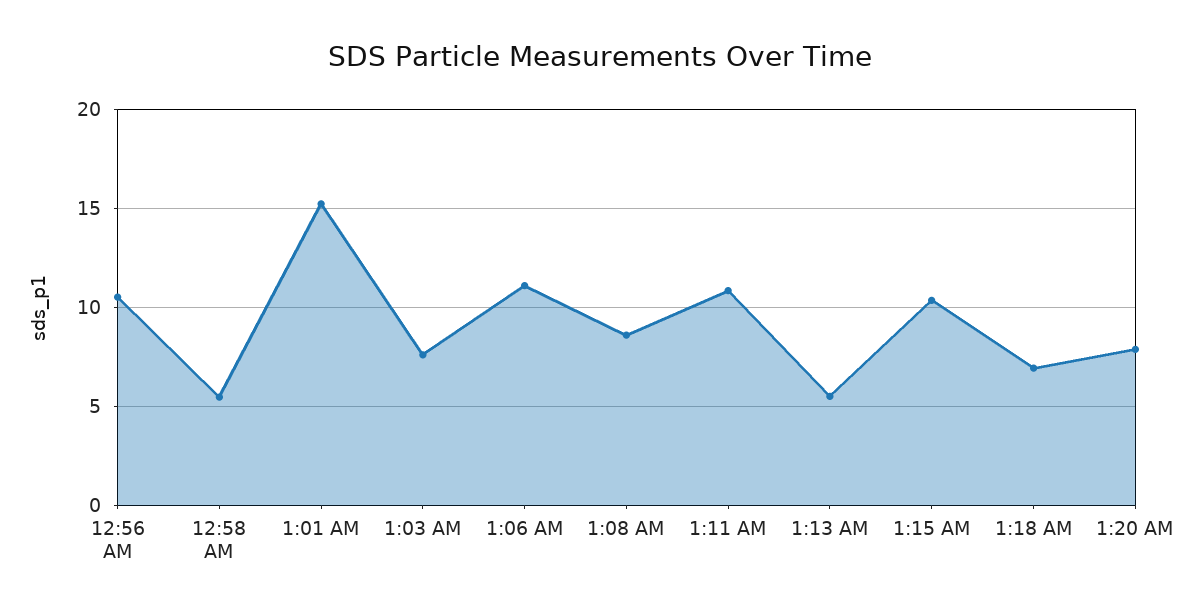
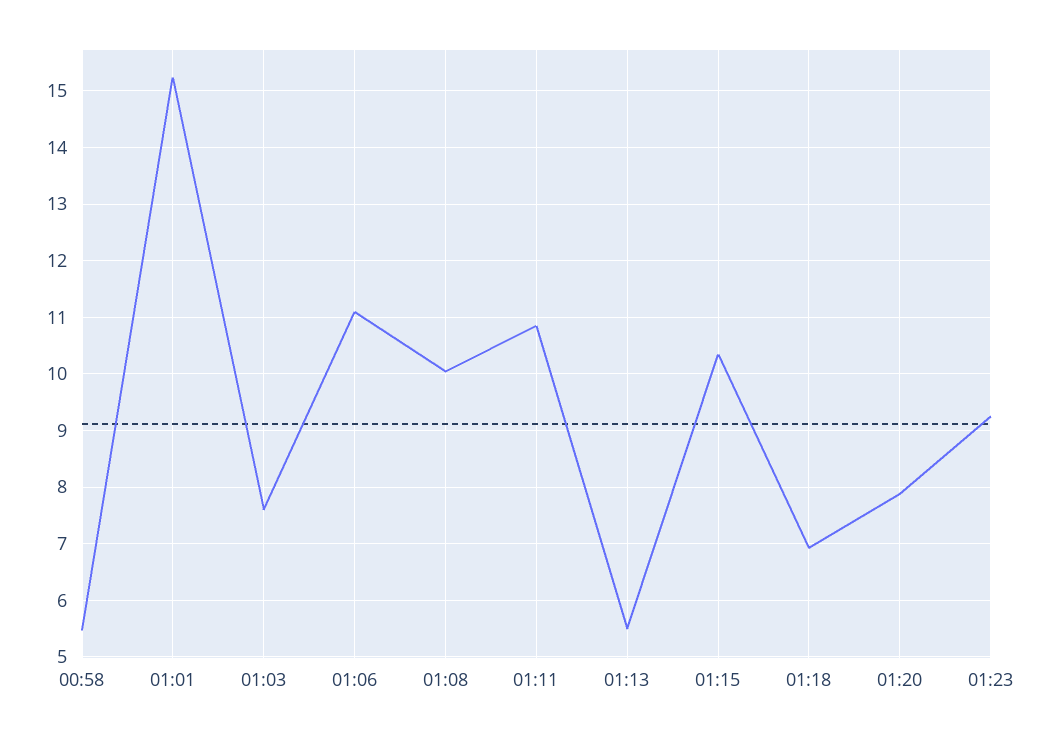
12:56 AM: 10.5 -> none
1:08 AM: 8.5 -> 10
01:23: none -> 9.2

